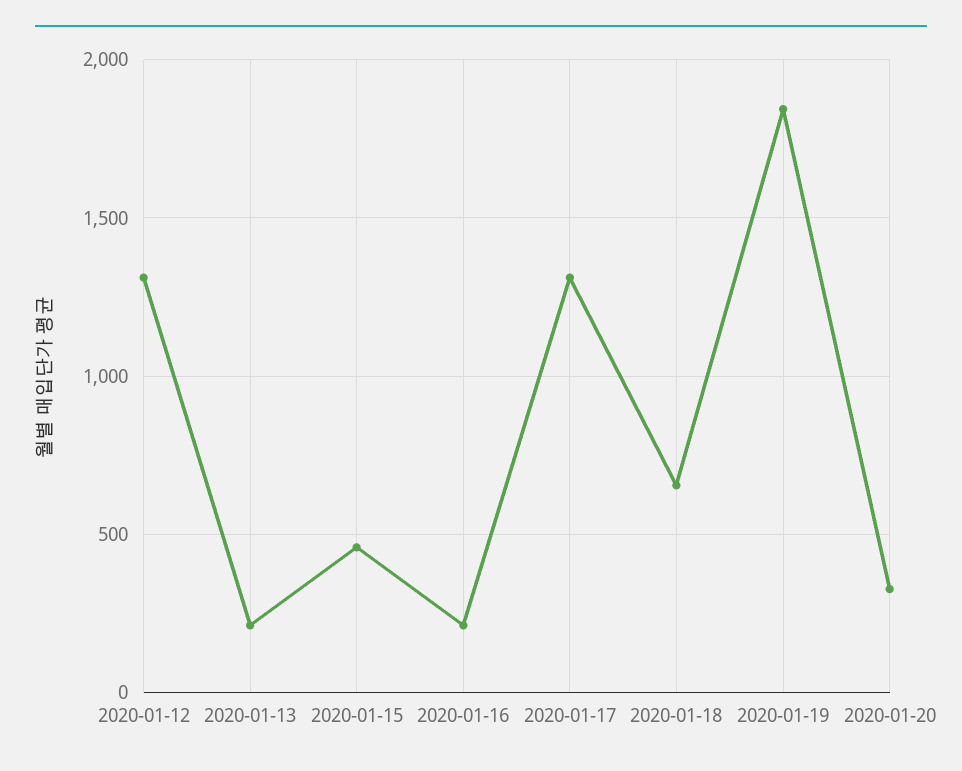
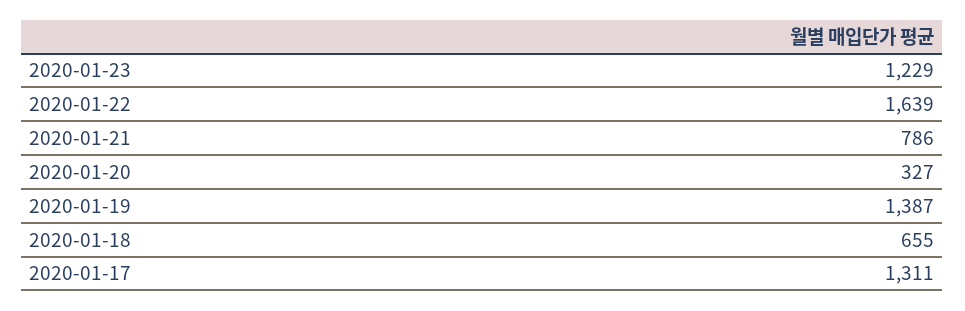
2020-01-12: 1300 -> none
2020-01-13: 200 -> none
2020-01-15: 450 -> none
2020-01-16: 200 -> none
2020-01-19: 1850 -> 1387
2020-01-23: none -> 1229
2020-01-22: none -> 1639
2020-01-21: none -> 786

